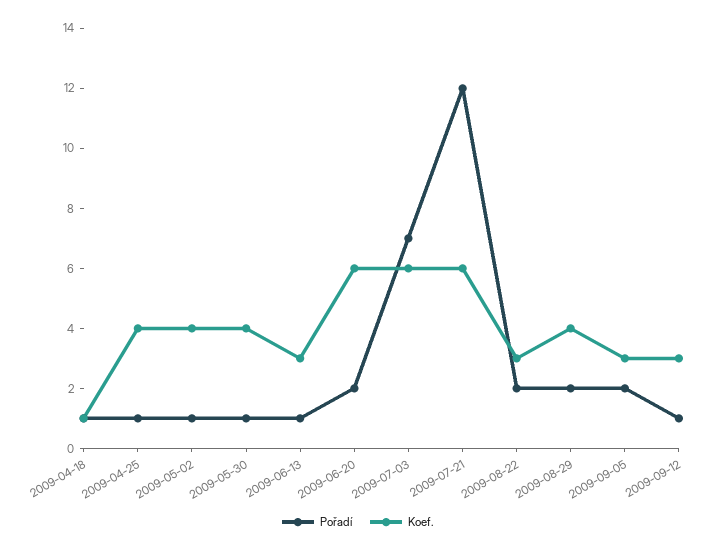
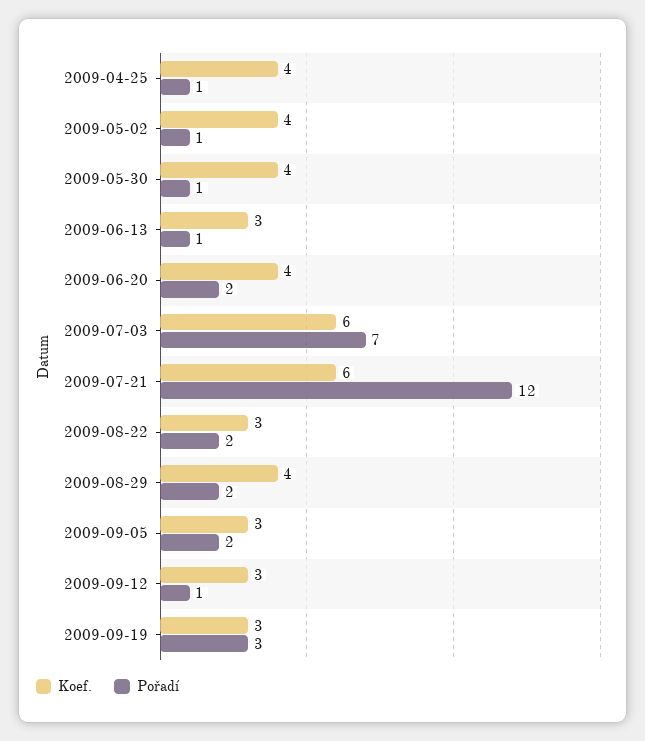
Pořadí, 2009-04-18: 1 -> none
Koef., 2009-04-18: 1 -> none
Koef., 2009-06-20: 6 -> 4
Koef., 2009-09-19: none -> 3
Pořadí, 2009-09-19: none -> 3

